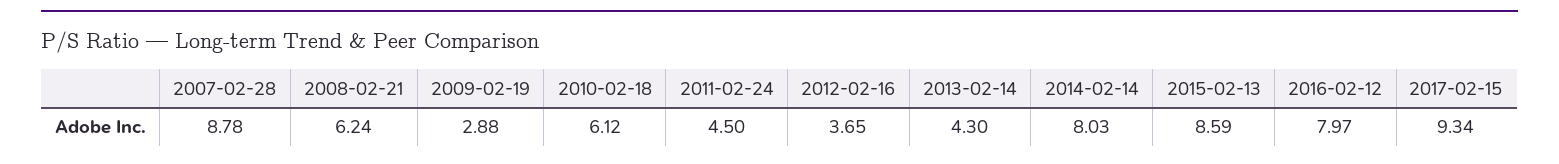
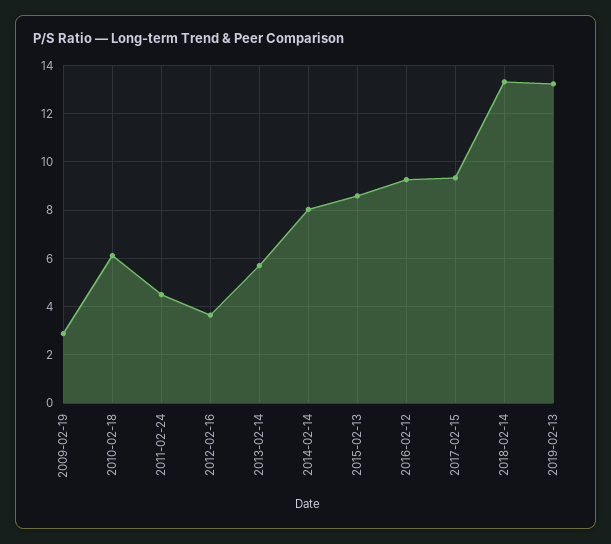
2007-02-28: 8.78 -> none
2008-02-21: 6.24 -> none
2013-02-14: 4.3 -> 5.75
2016-02-12: 7.97 -> 9.25
2018-02-14: none -> 13.25
2019-02-13: none -> 13.25

